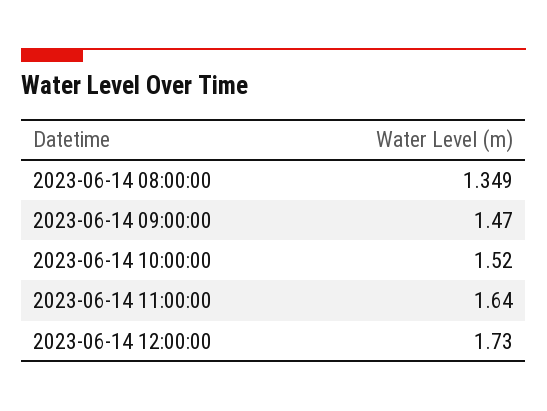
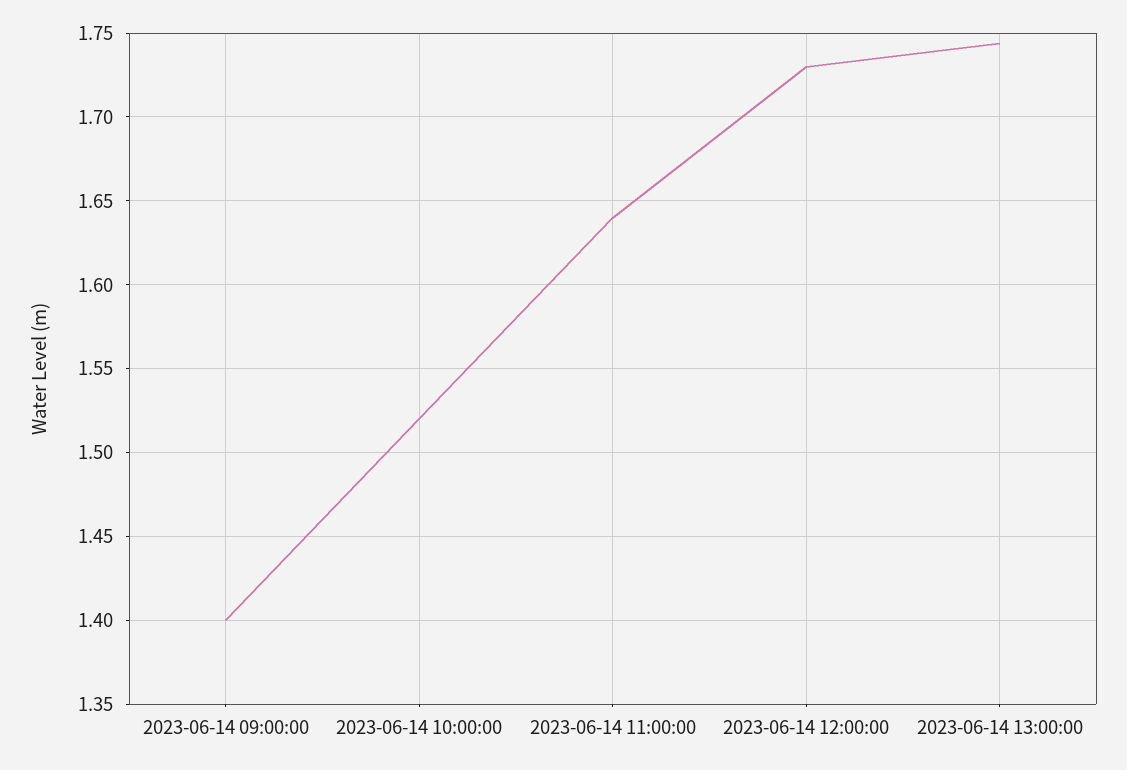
2023-06-14 08:00:00: 1.349 -> none
2023-06-14 09:00:00: 1.47 -> 1.4
2023-06-14 13:00:00: none -> 1.745

